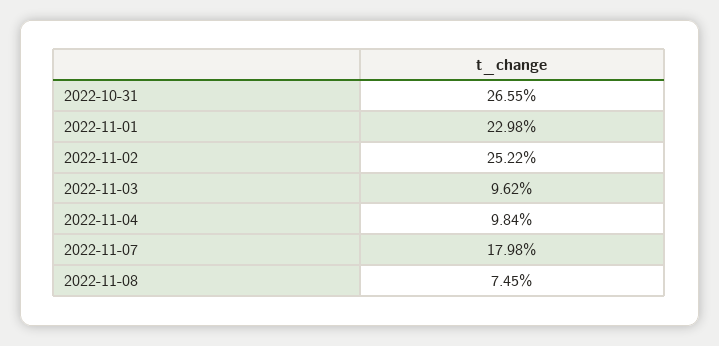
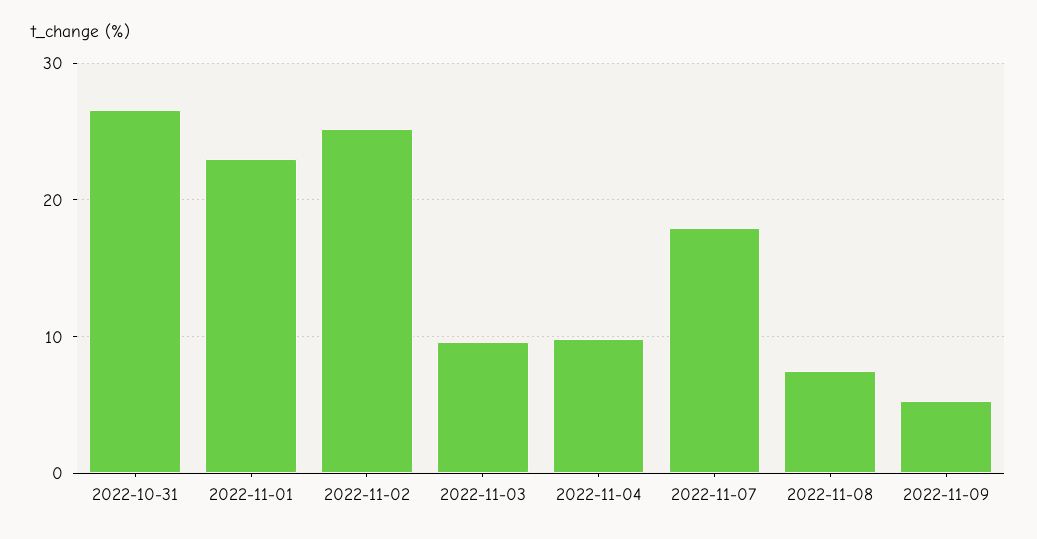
2022-11-09: none -> 5

